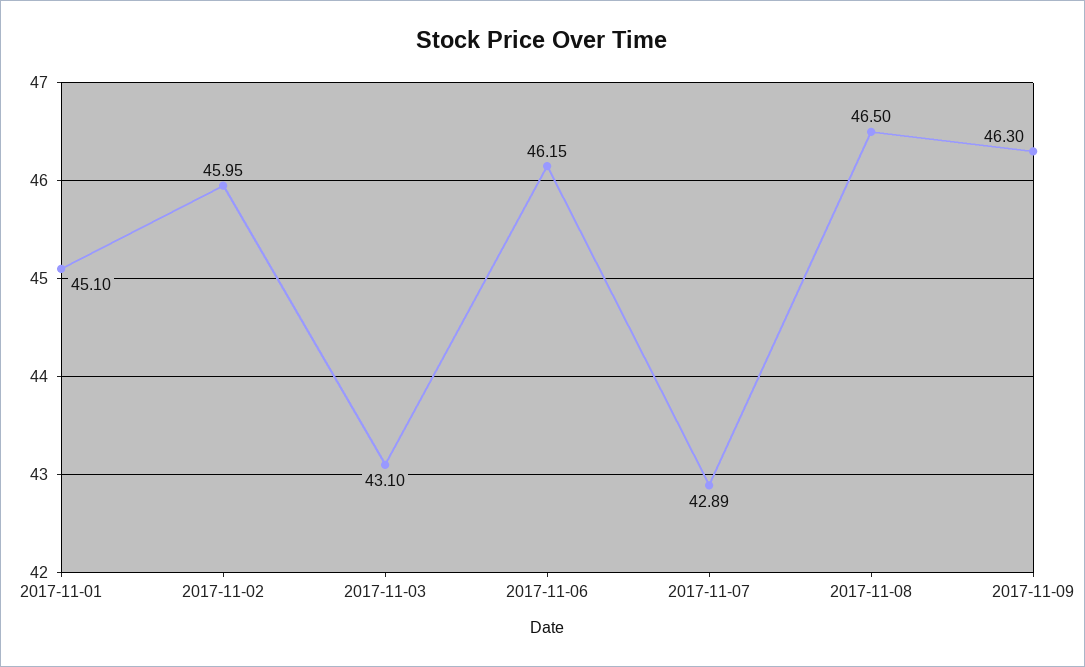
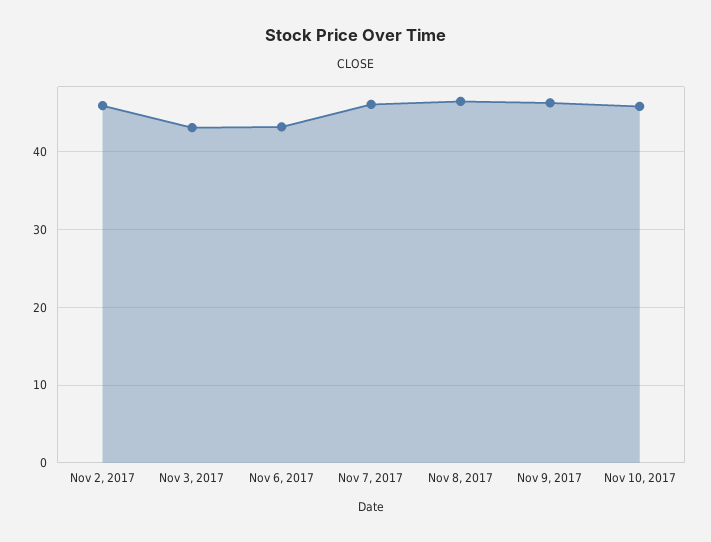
2017-11-01: 45.1 -> none
2017-11-06: 46.15 -> 43
2017-11-07: 42.89 -> 46
Nov 10, 2017: none -> 46

